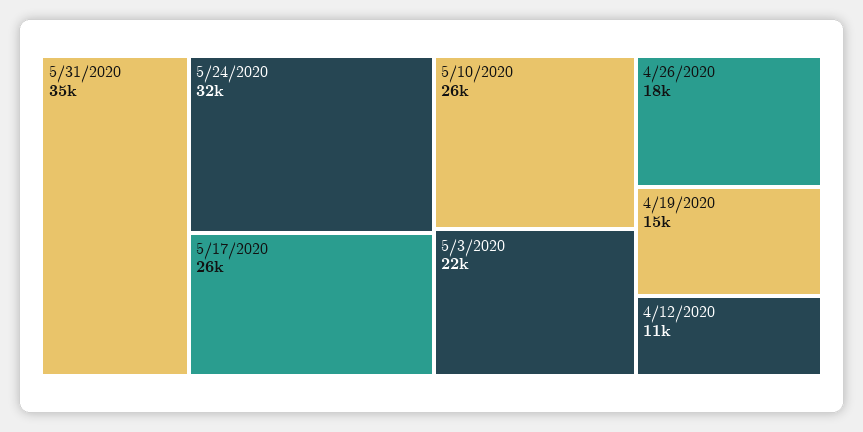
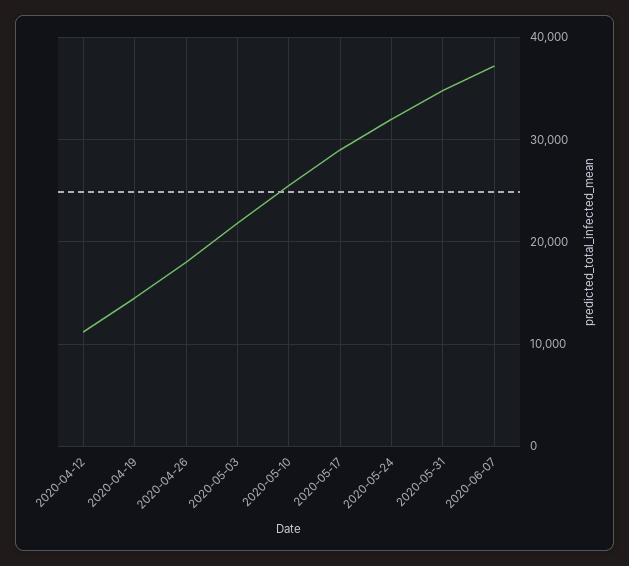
5/17/2020: 26000 -> 29000
2020-06-07: none -> 37000

